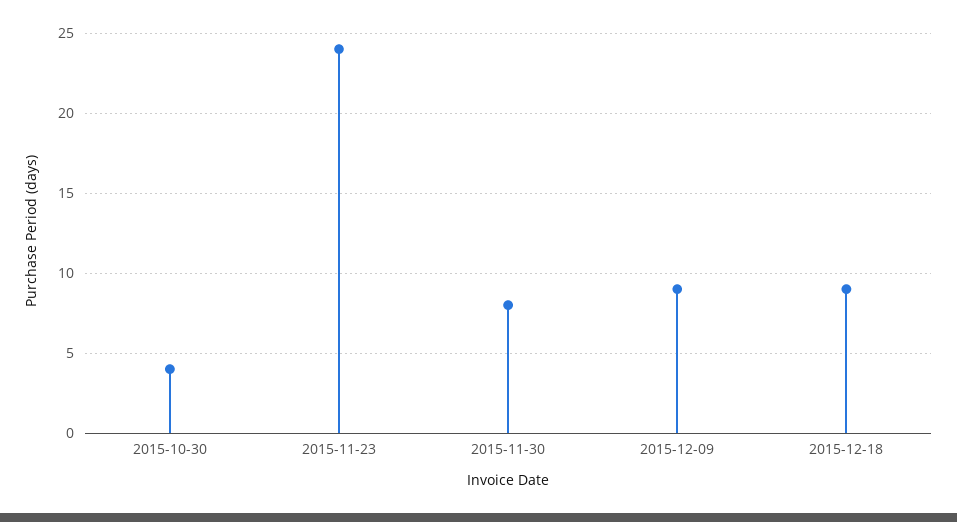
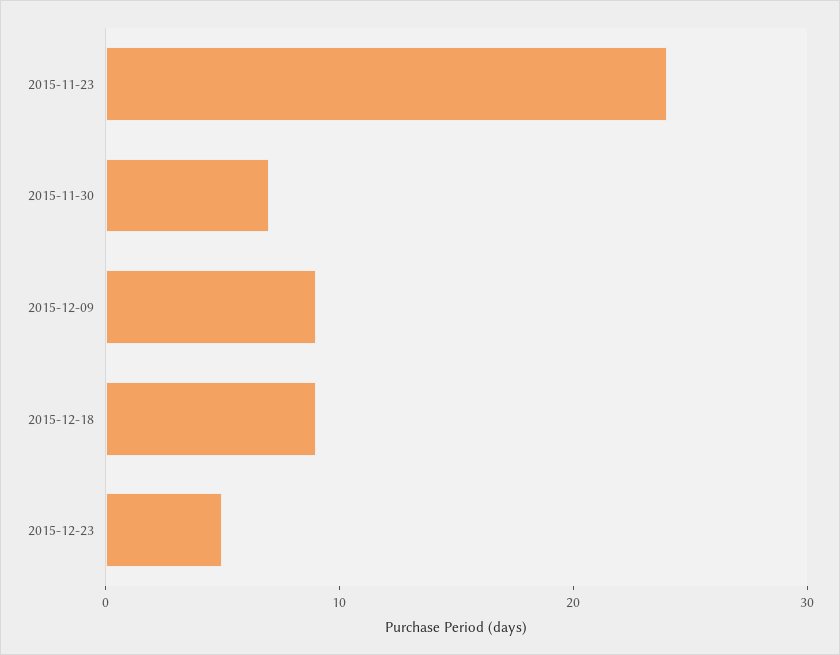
2015-10-30: 4 -> none
2015-11-30: 8 -> 7
2015-12-23: none -> 5

